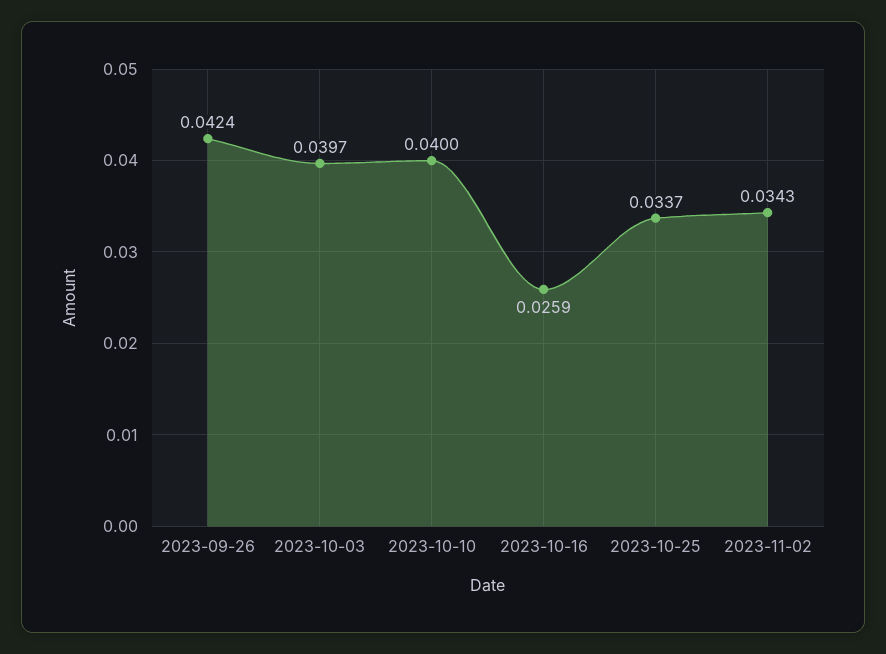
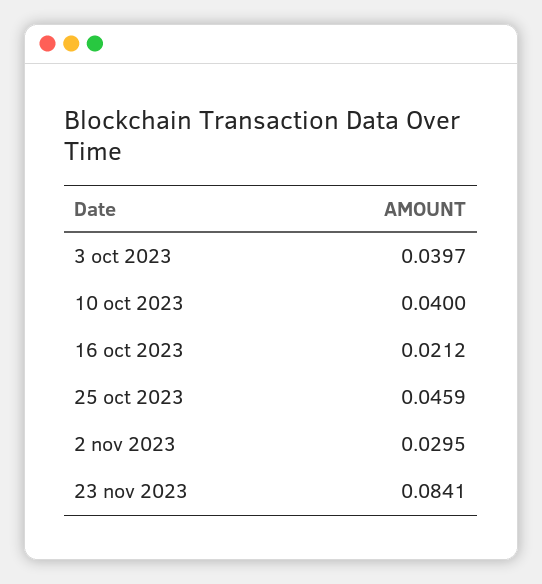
2023-09-26: 0.0424 -> none
2023-10-16: 0.0259 -> 0.0212
2023-10-25: 0.0337 -> 0.0459
2023-11-02: 0.0343 -> 0.0295
23 nov 2023: none -> 0.0841

